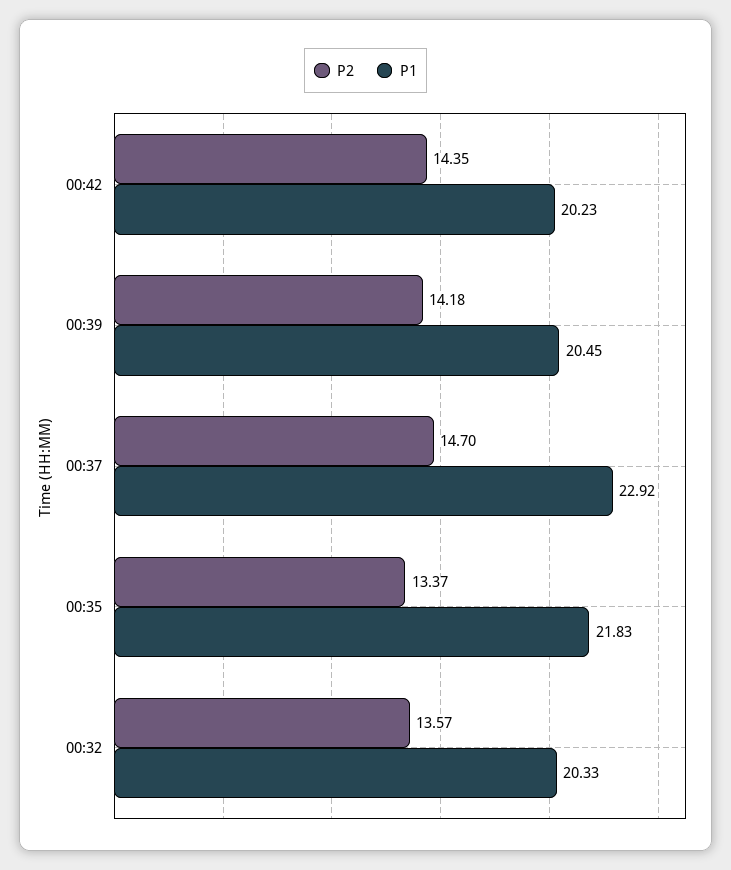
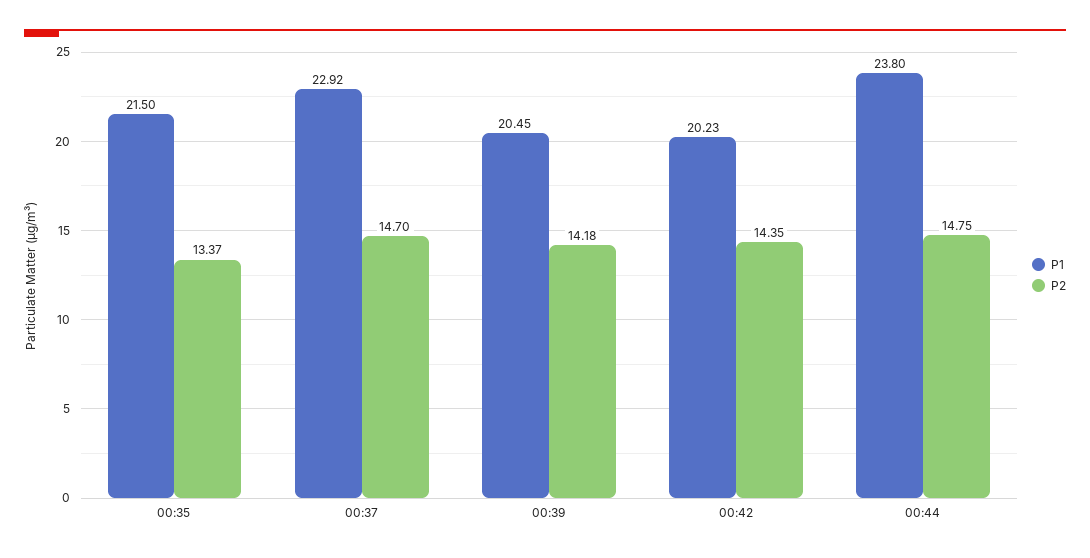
P1, 00:35: 21.83 -> 21.5
P2, 00:32: 13.57 -> none
P1, 00:32: 20.33 -> none
P1, 00:44: none -> 23.8
P2, 00:44: none -> 14.75

